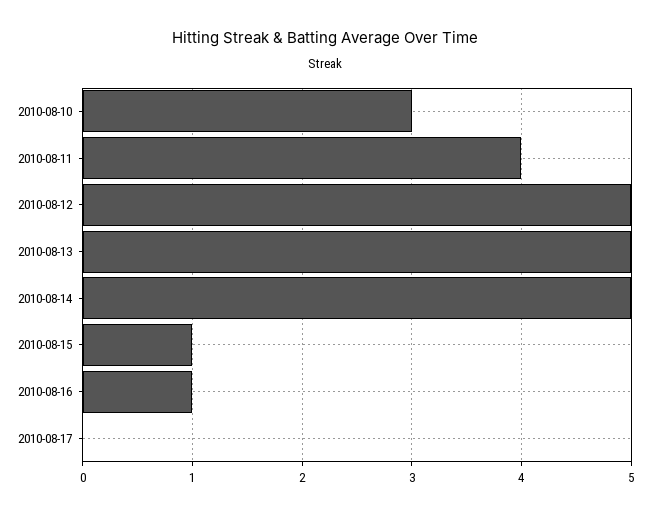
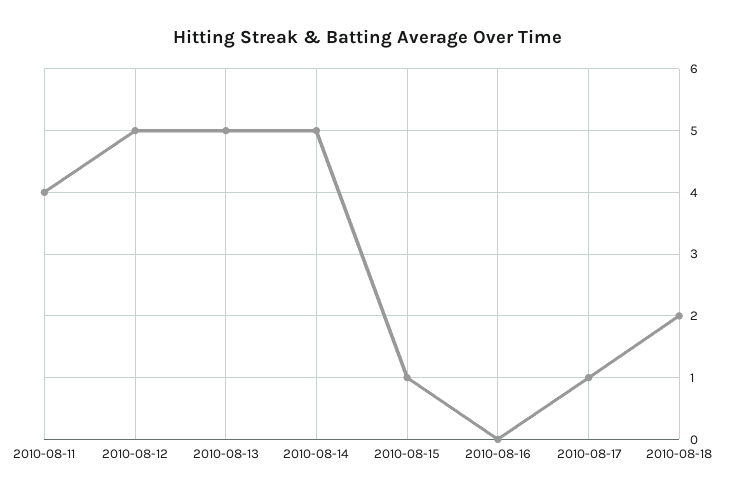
2010-08-10: 3 -> none
2010-08-16: 1 -> 0
2010-08-17: 0 -> 1
2010-08-18: none -> 2

